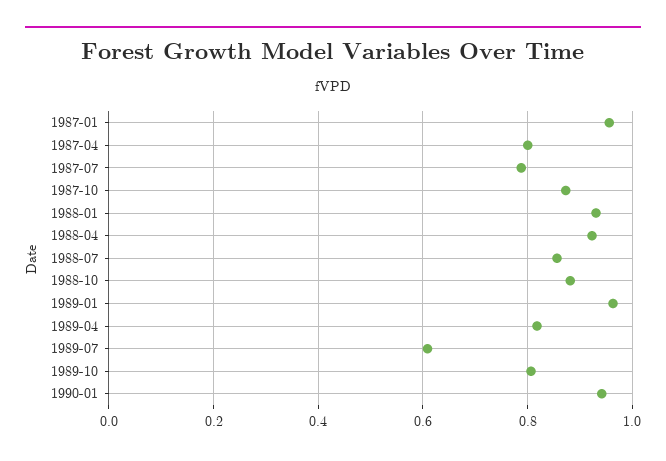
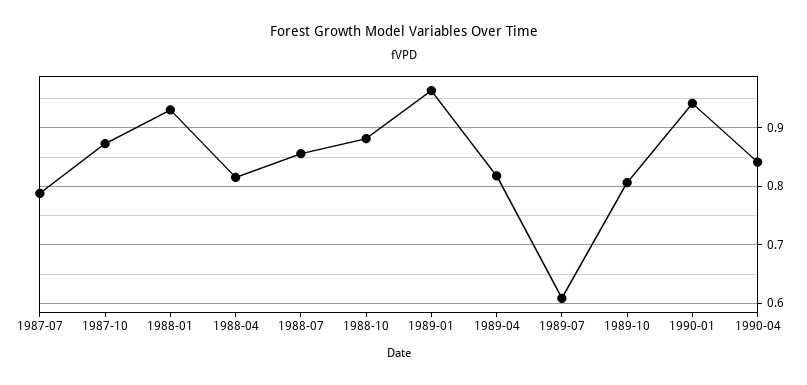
1987-01: 0.96 -> none
1987-04: 0.8 -> none
1988-04: 0.92 -> 0.82
1990-04: none -> 0.84

